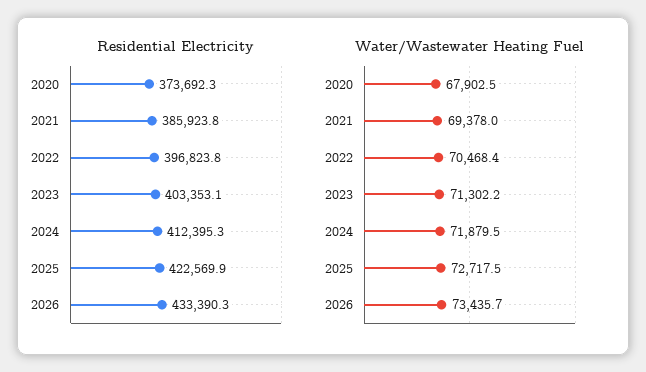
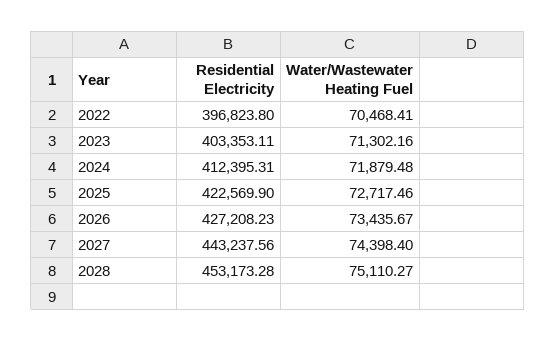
Residential Electricity, 2020: 373692.3 -> none
Residential Electricity, 2021: 385923.8 -> none
Residential Electricity, 2026: 433390.3 -> 427208.23
Water/Wastewater Heating Fuel, 2020: 67902.5 -> none
Water/Wastewater Heating Fuel, 2021: 69378 -> none
Residential Electricity, 2027: none -> 443237.56
Water/Wastewater Heating Fuel, 2027: none -> 74398.4
Residential Electricity, 2028: none -> 453173.28
Water/Wastewater Heating Fuel, 2028: none -> 75110.27

